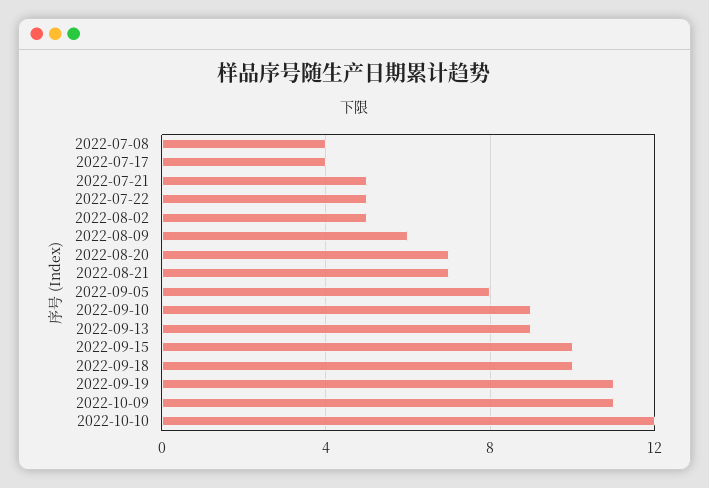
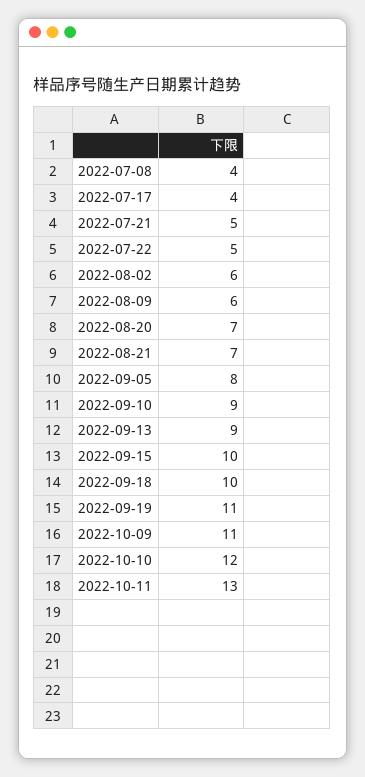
2022-08-02: 5 -> 6
2022-10-11: none -> 13

